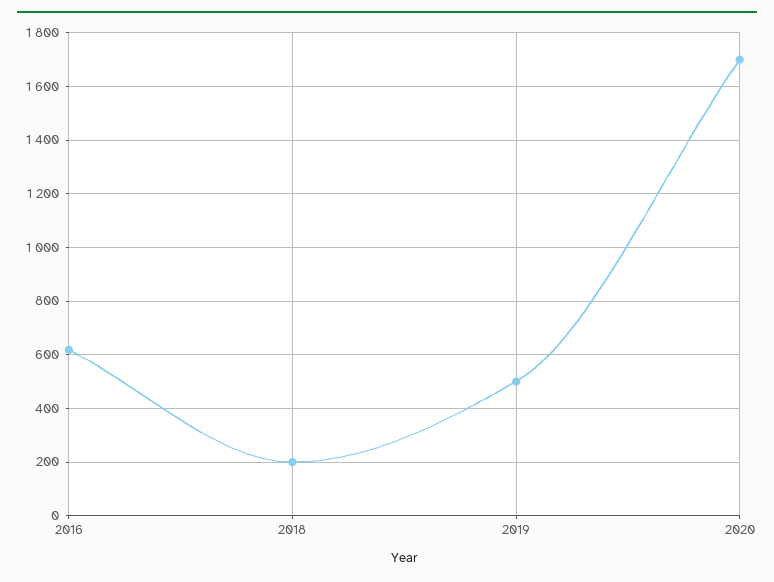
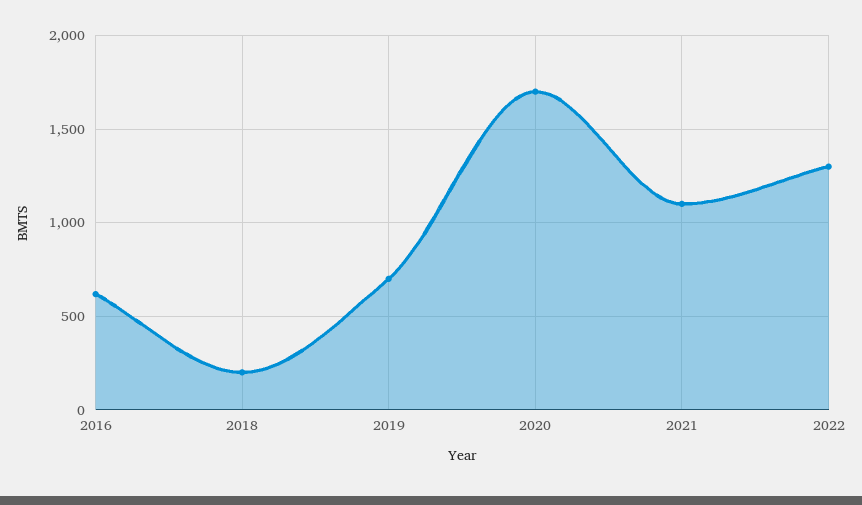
2019: 500 -> 700
2021: none -> 1100
2022: none -> 1300

